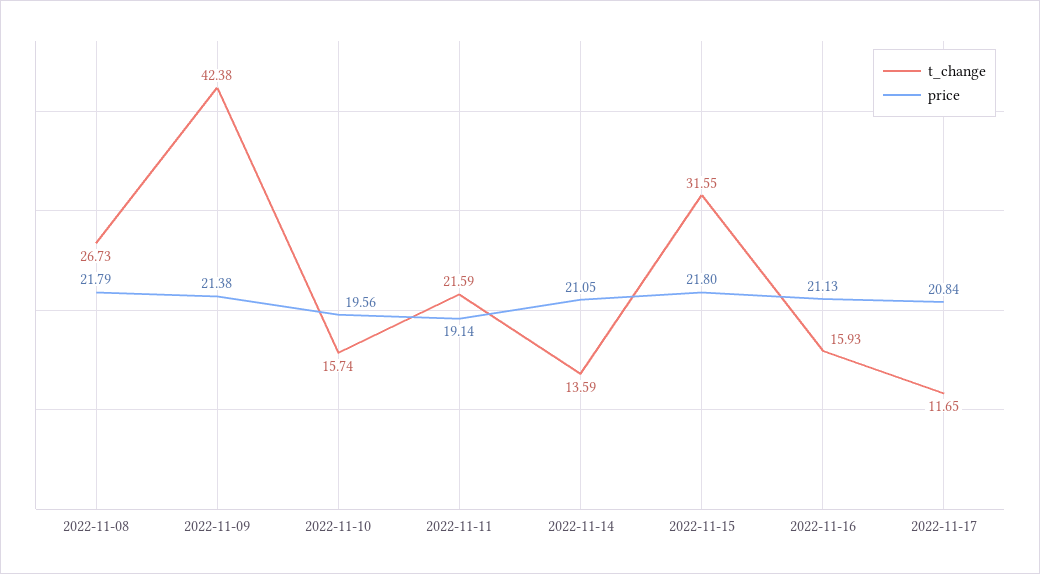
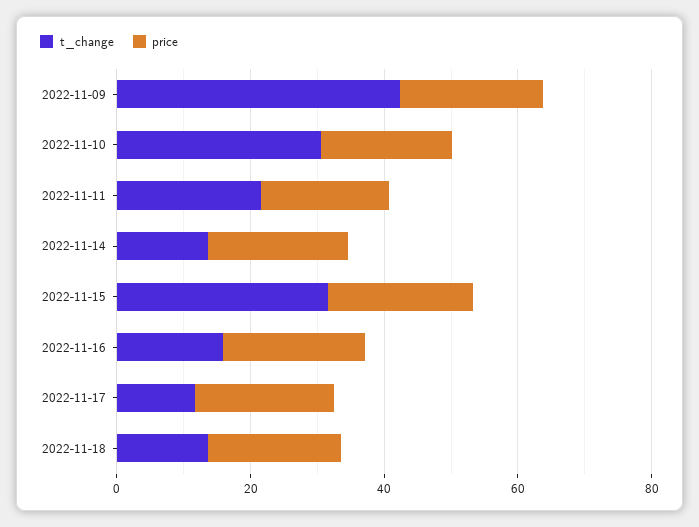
t_change, 2022-11-08: 26.73 -> none
price, 2022-11-08: 21.79 -> none
t_change, 2022-11-10: 15.74 -> 30
t_change, 2022-11-18: none -> 15
price, 2022-11-18: none -> 20

